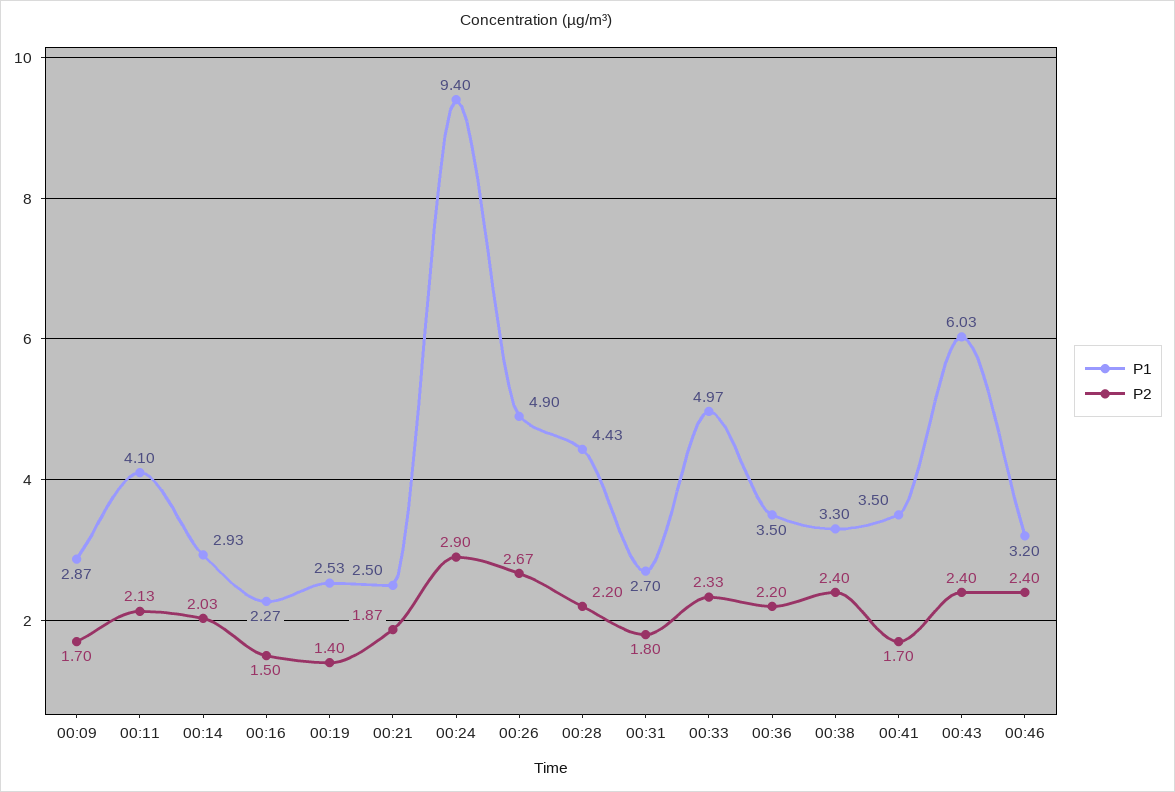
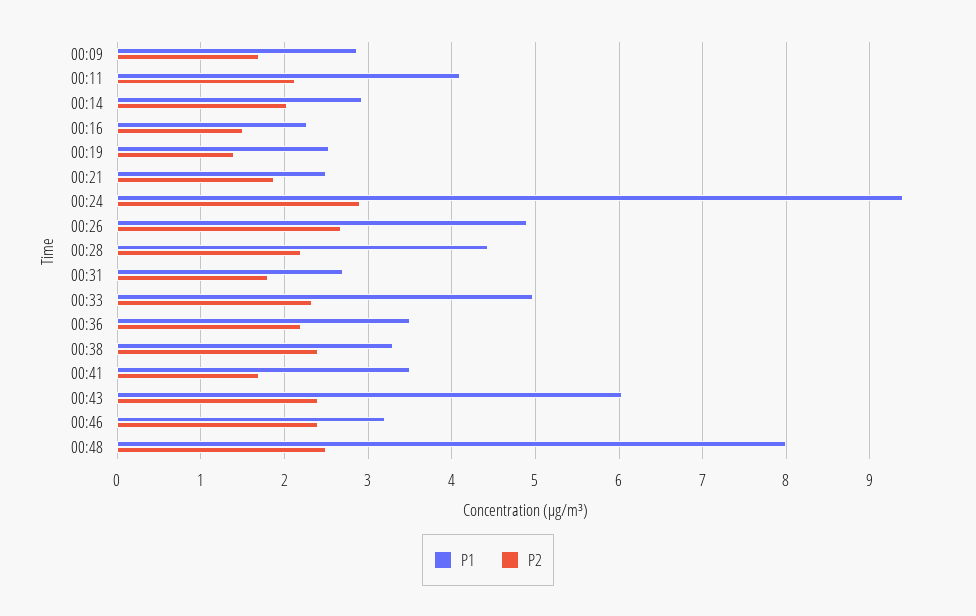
P1, 00:48: none -> 8
P2, 00:48: none -> 2.5

